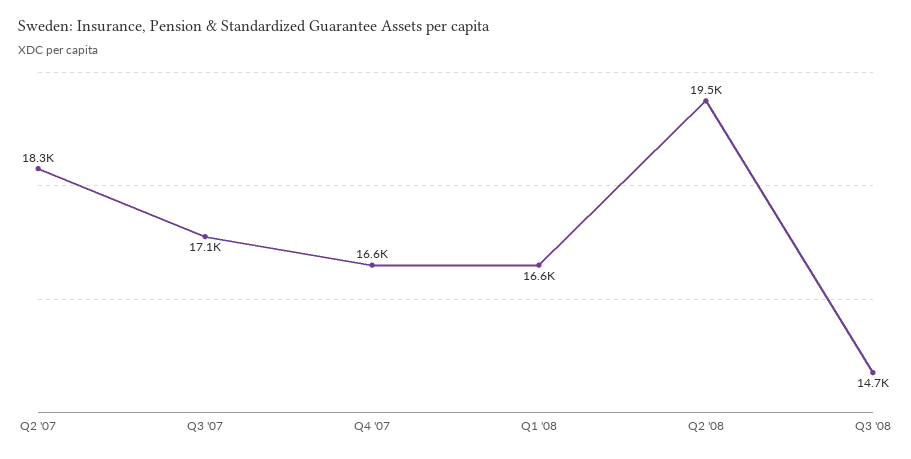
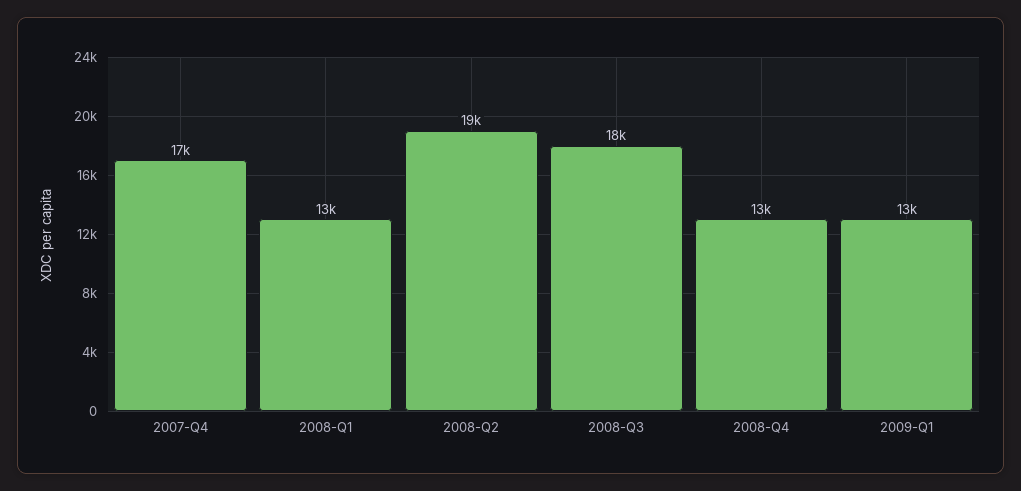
Q2 '07: 18300 -> none
Q3 '07: 17100 -> none
Q1 '08: 16600 -> 13000
Q3 '08: 14700 -> 18000
2008-Q4: none -> 13000
2009-Q1: none -> 13000

